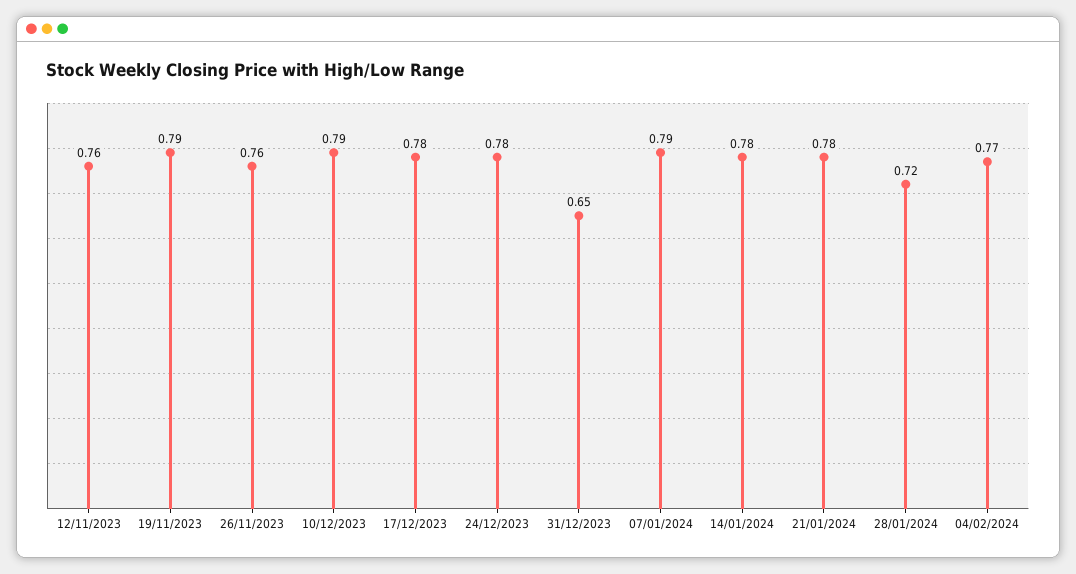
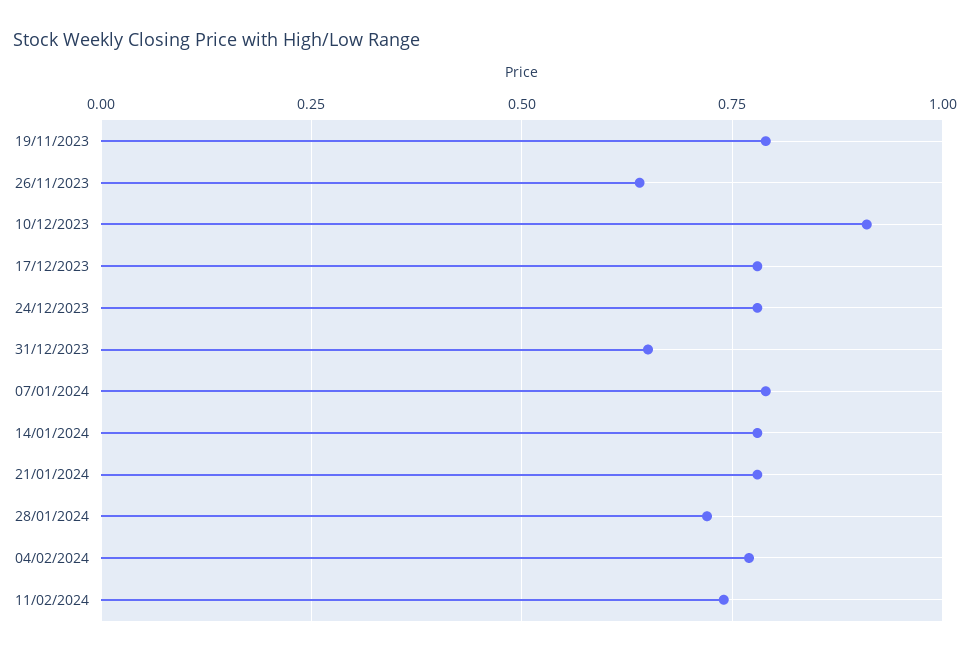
12/11/2023: 0.76 -> none
26/11/2023: 0.76 -> 0.65
10/12/2023: 0.79 -> 0.9
11/02/2024: none -> 0.75

